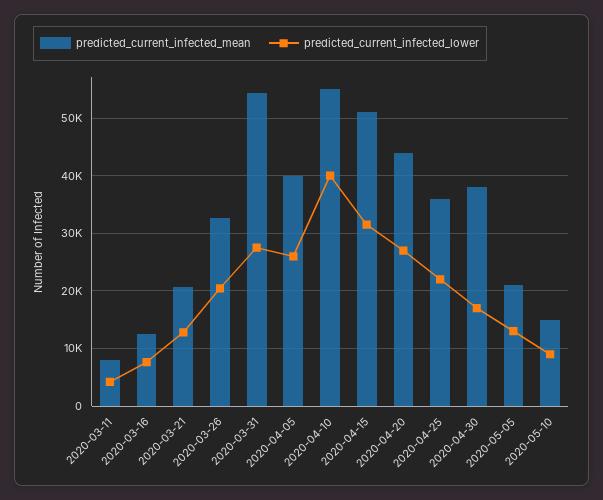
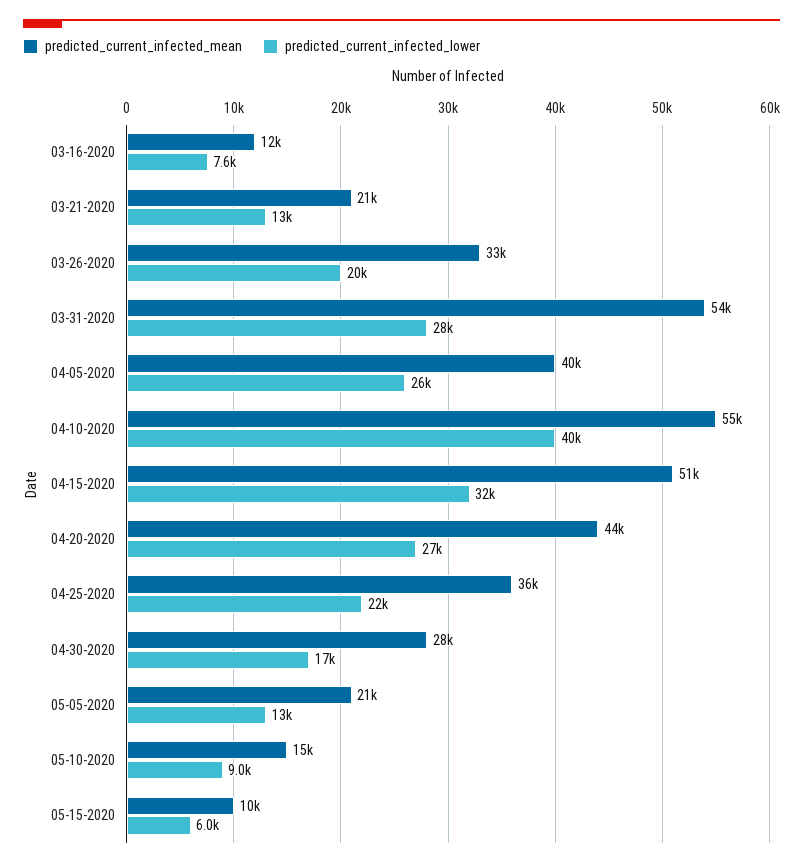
predicted_current_infected_mean, 2020-03-11: 8000 -> none
predicted_current_infected_lower, 2020-03-11: 4000 -> none
predicted_current_infected_mean, 2020-04-30: 38000 -> 28000
predicted_current_infected_mean, 05-15-2020: none -> 10000
predicted_current_infected_lower, 05-15-2020: none -> 6000

